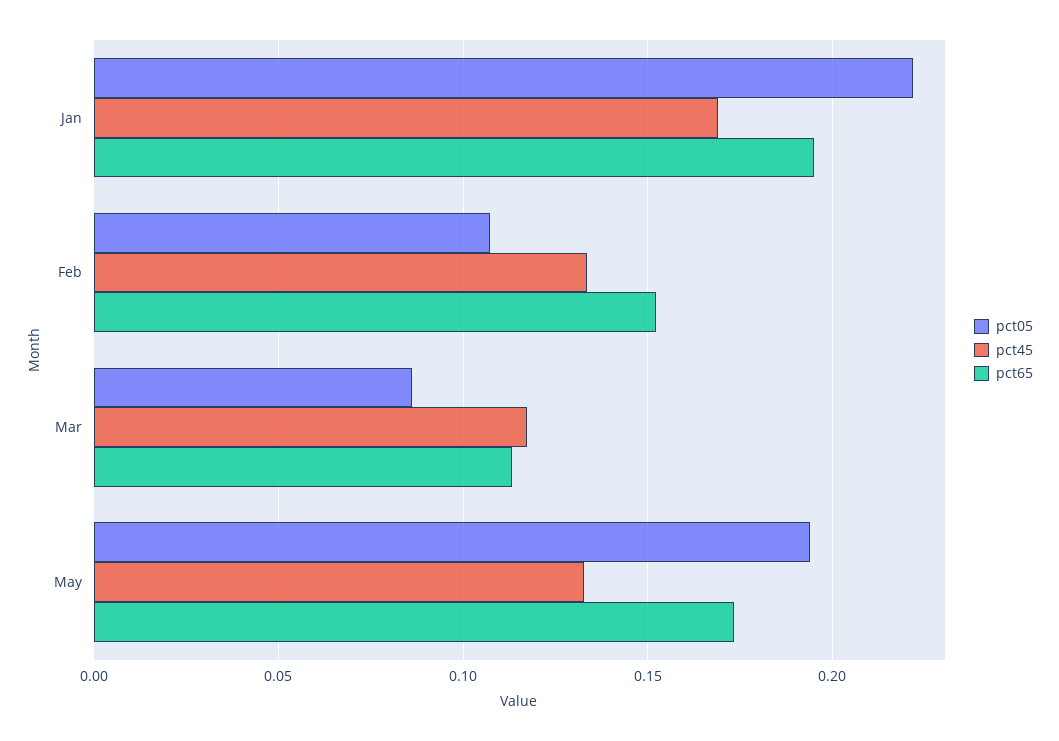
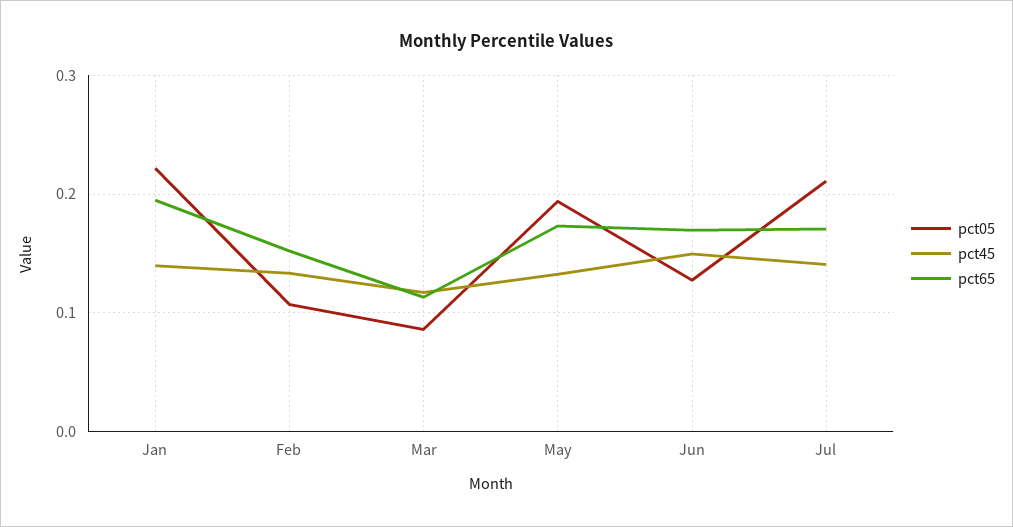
pct45, Jan: 0.17 -> 0.14
pct05, Jun: none -> 0.13
pct45, Jun: none -> 0.15
pct65, Jun: none -> 0.17
pct05, Jul: none -> 0.21
pct45, Jul: none -> 0.14
pct65, Jul: none -> 0.17

